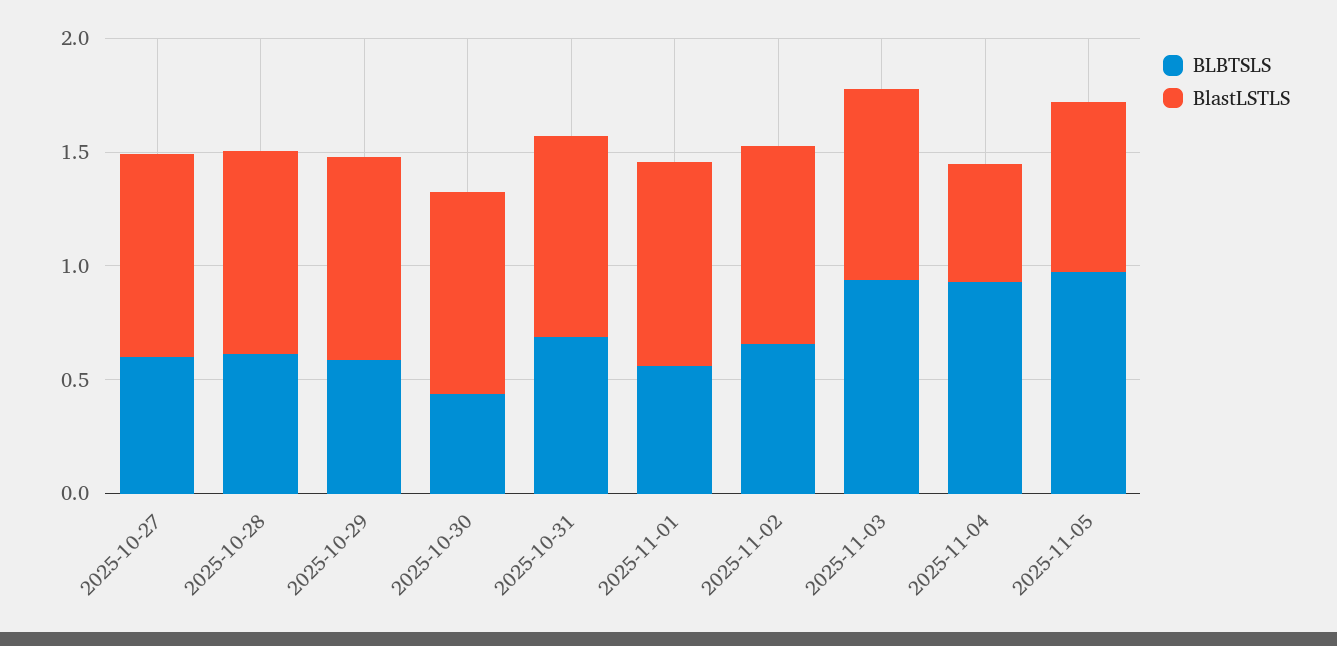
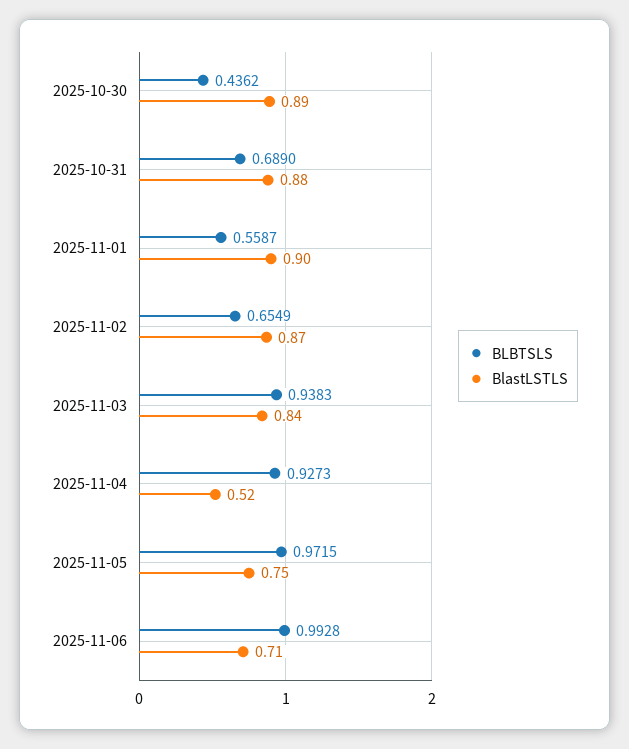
BLBTSLS, 2025-10-27: 0.6 -> none
BlastLSTLS, 2025-10-27: 0.9 -> none
BLBTSLS, 2025-10-28: 0.6 -> none
BlastLSTLS, 2025-10-28: 0.9 -> none
BLBTSLS, 2025-10-29: 0.6 -> none
BlastLSTLS, 2025-10-29: 0.9 -> none
BLBTSLS, 2025-11-06: none -> 0.9928
BlastLSTLS, 2025-11-06: none -> 0.71

